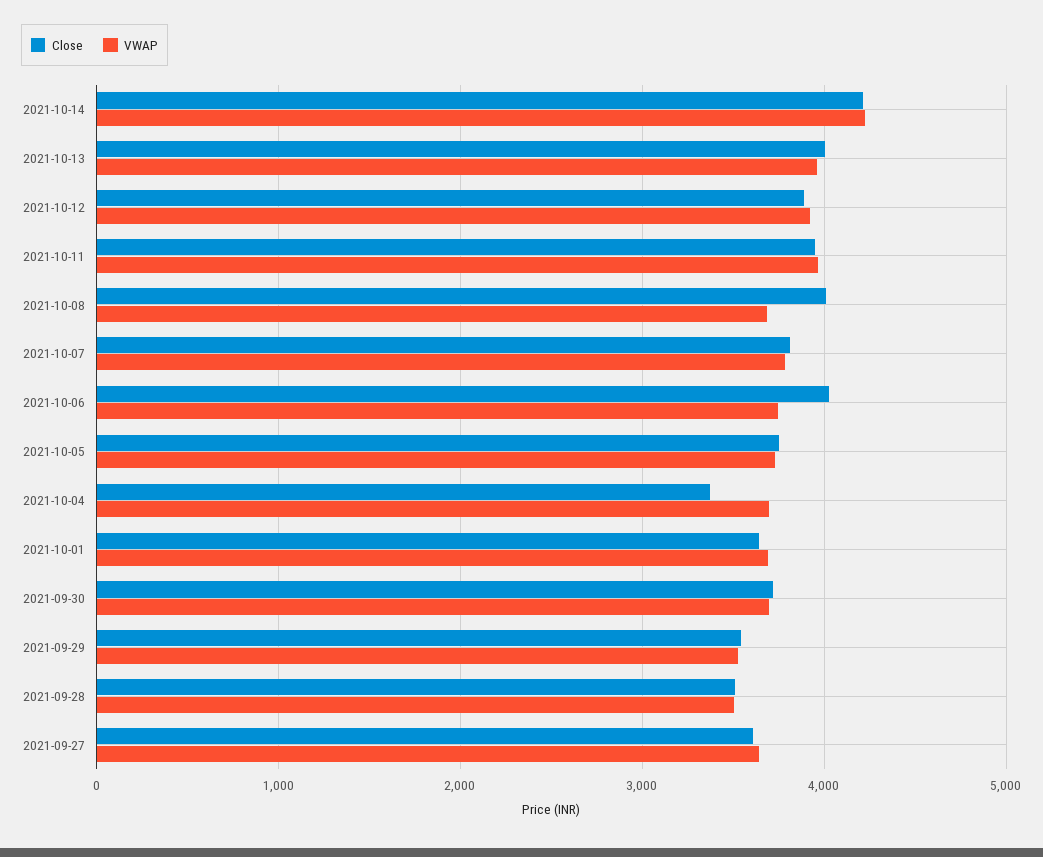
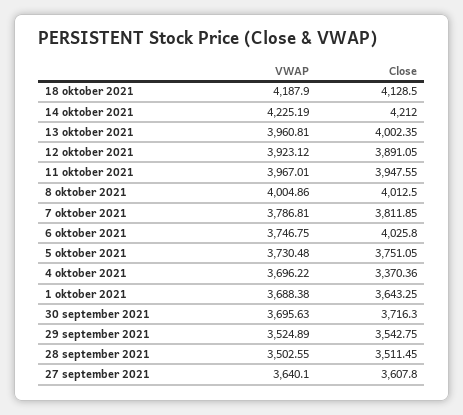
VWAP, 2021-10-08: 3700 -> 4004.86
VWAP, 18 oktober 2021: none -> 4187.9
Close, 18 oktober 2021: none -> 4128.5

